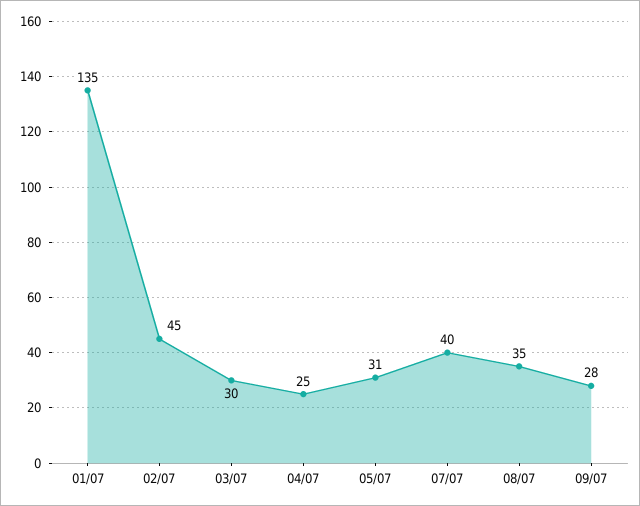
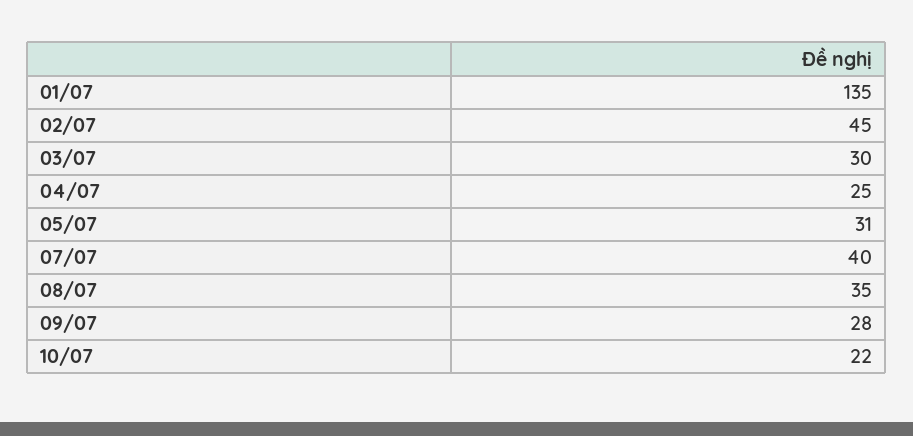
10/07: none -> 22

